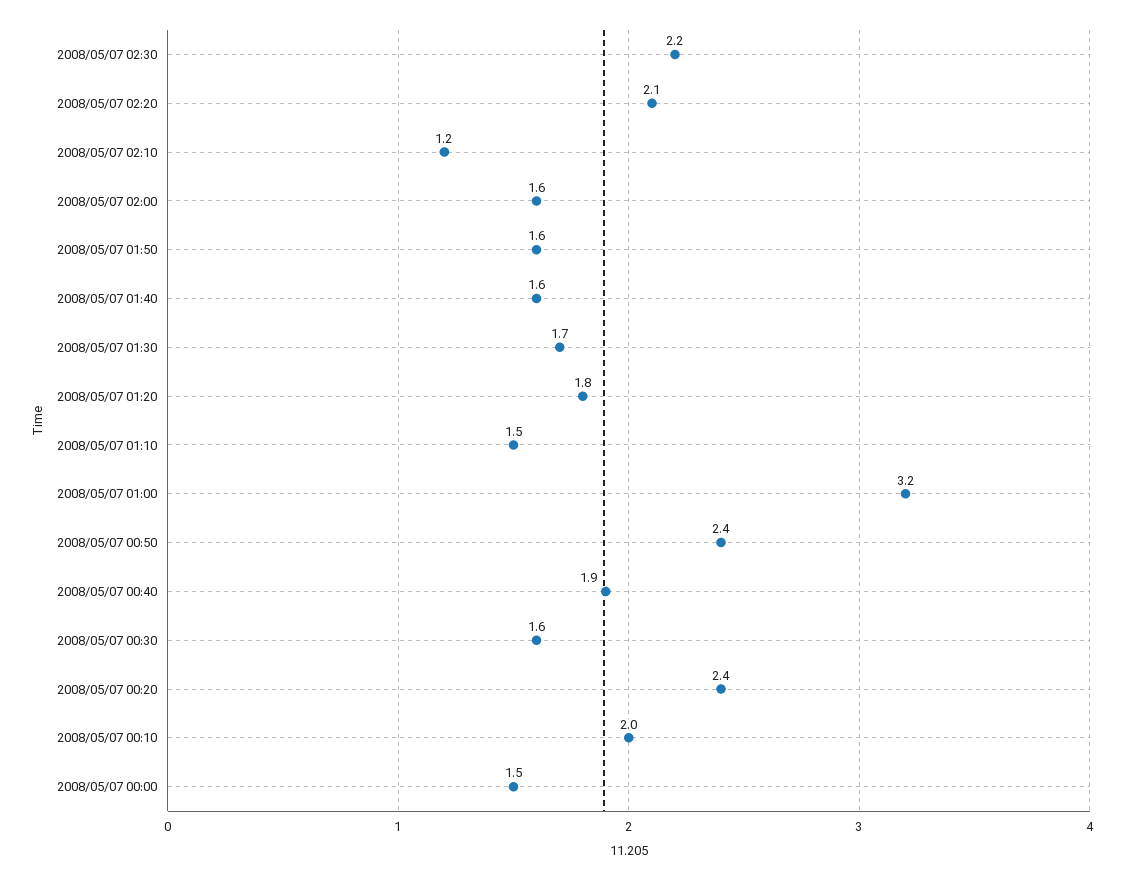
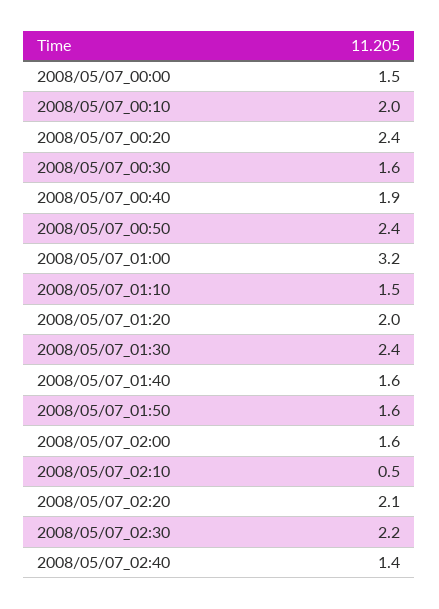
2008/05/07 02:10: 1.2 -> 0.5
2008/05/07 01:30: 1.7 -> 2.4
2008/05/07 01:20: 1.8 -> 2
2008/05/07_02:40: none -> 1.4

